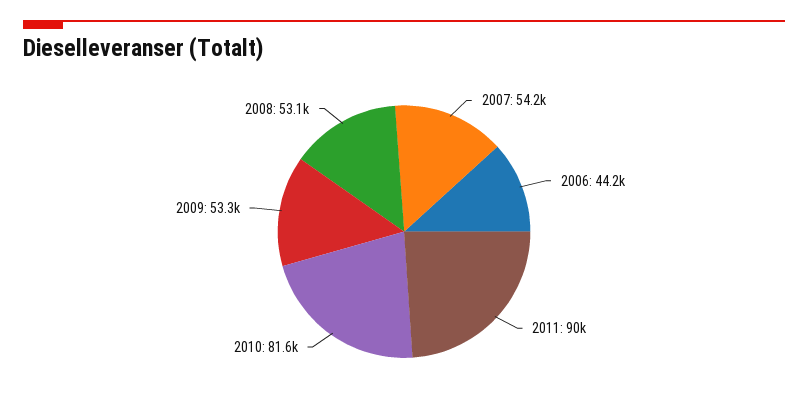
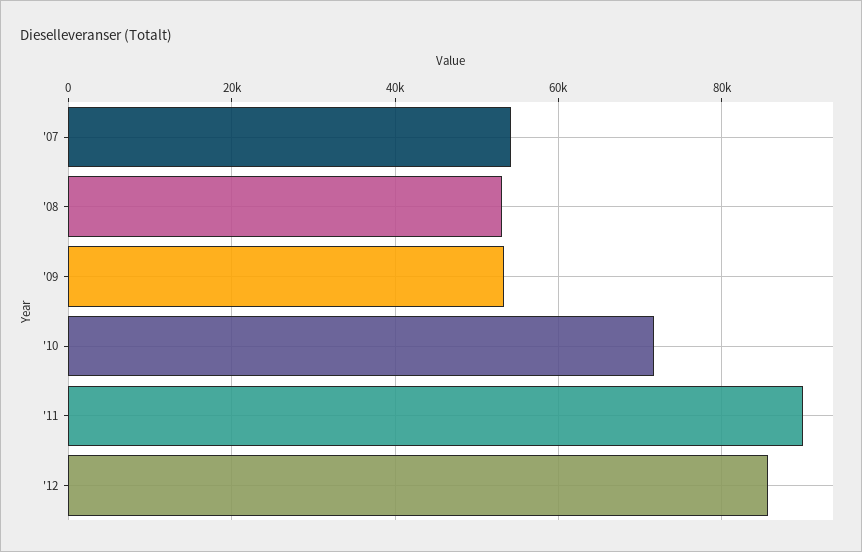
2006: 44200 -> none
2010: 81600 -> 72000
'12: none -> 86000

